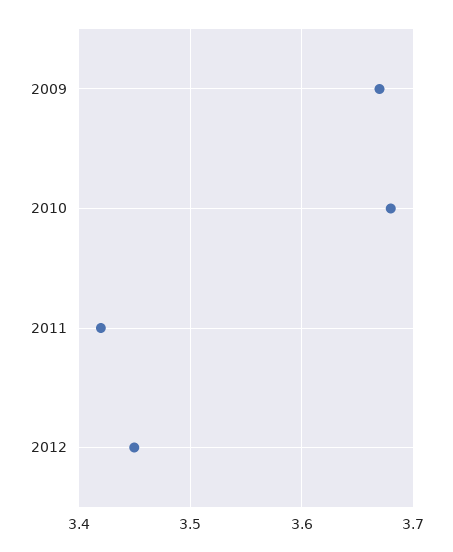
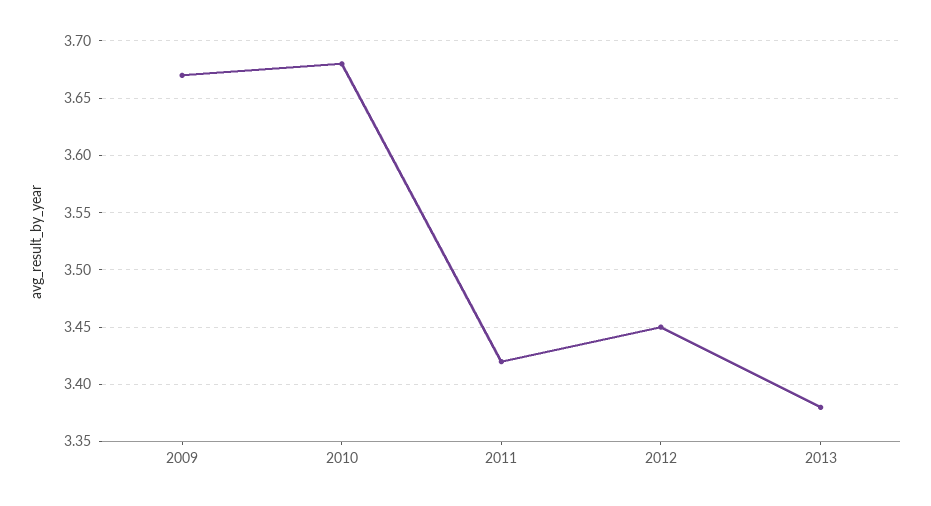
2013: none -> 3.38

